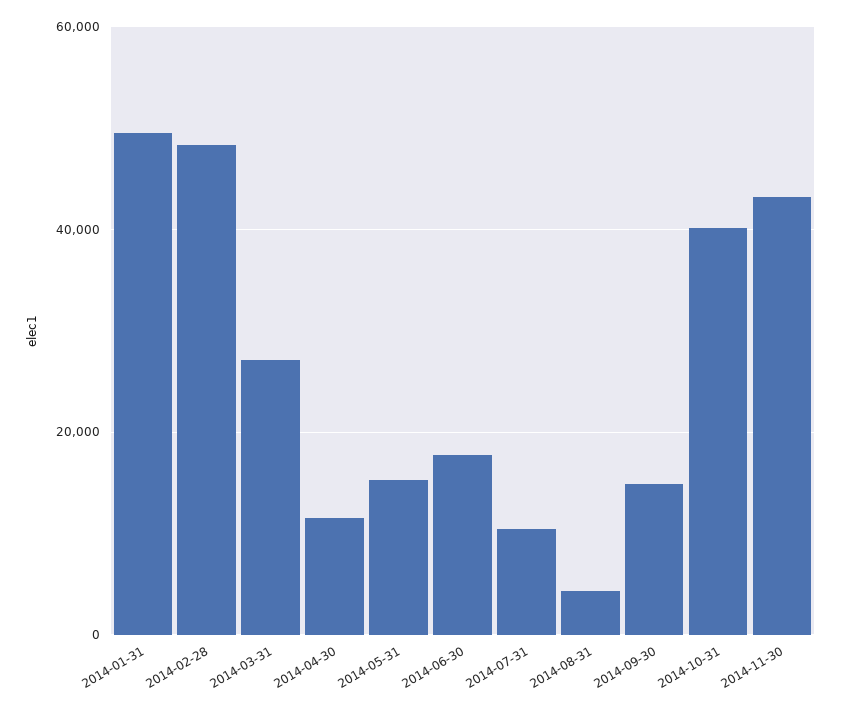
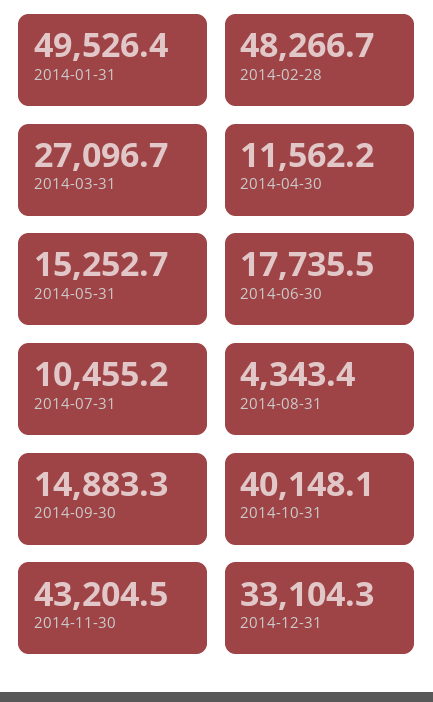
2014-12-31: none -> 33104.3

